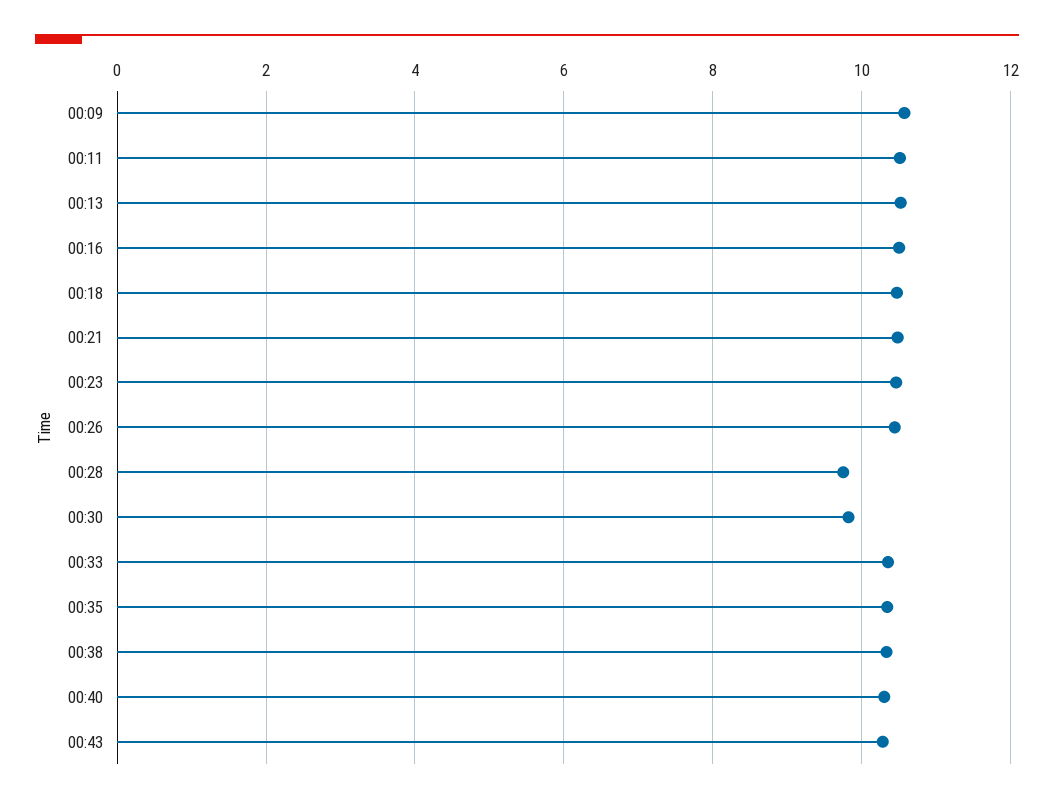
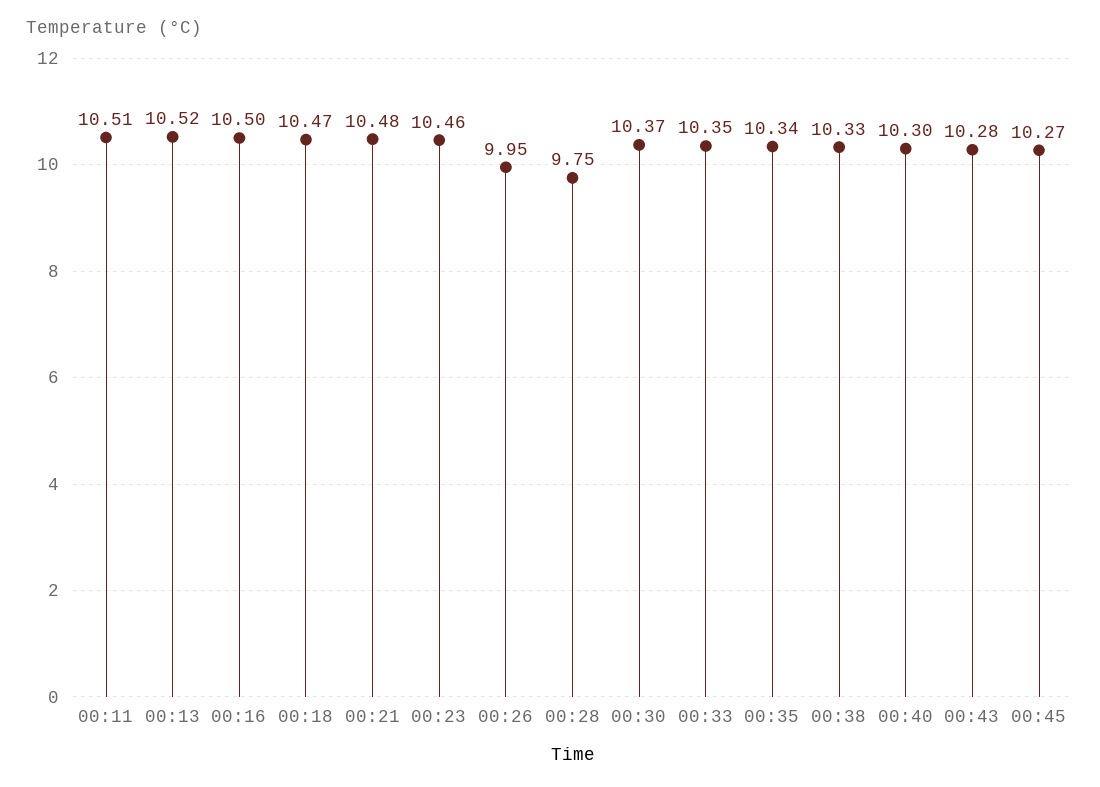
00:09: 10.6 -> none
00:26: 10.4 -> 9.95
00:30: 9.8 -> 10.37
00:45: none -> 10.27

